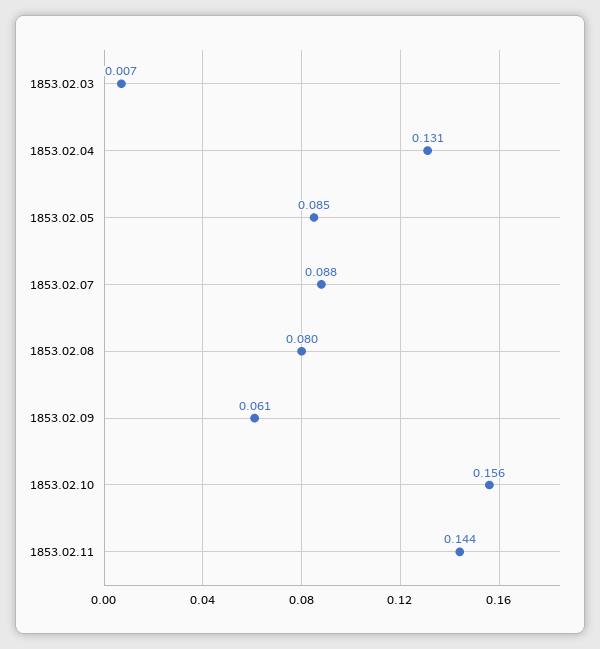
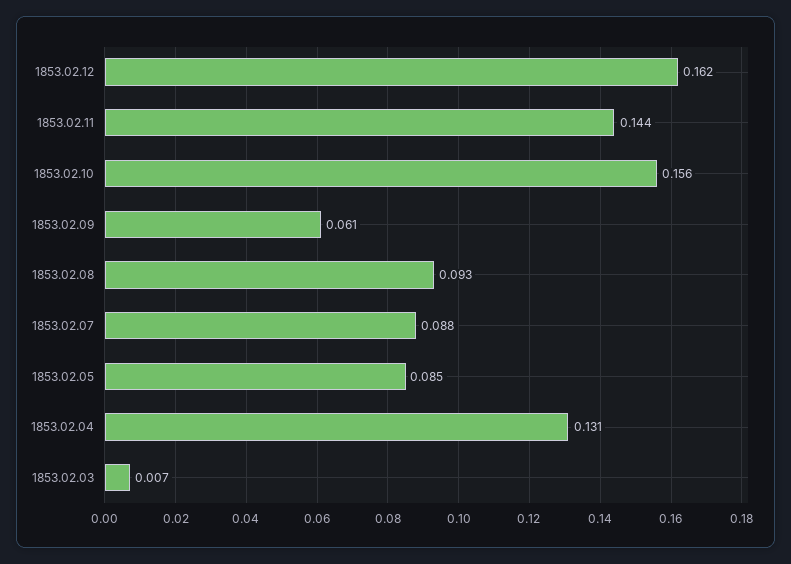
1853.02.08: 0.08 -> 0.093
1853.02.12: none -> 0.162

